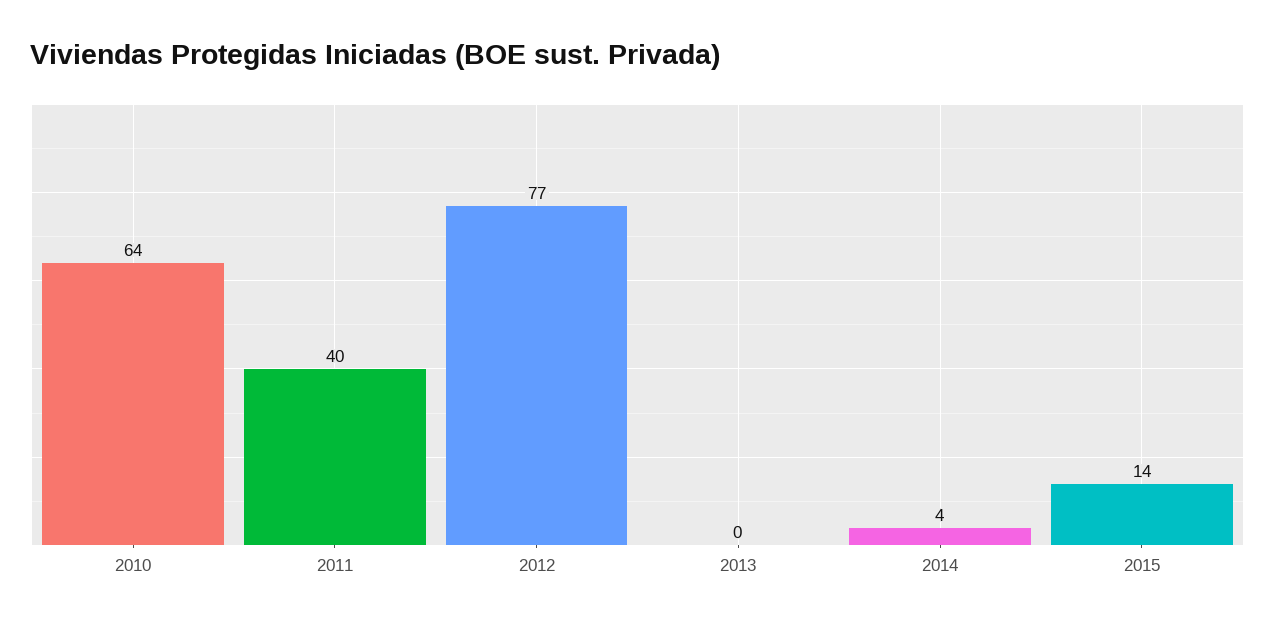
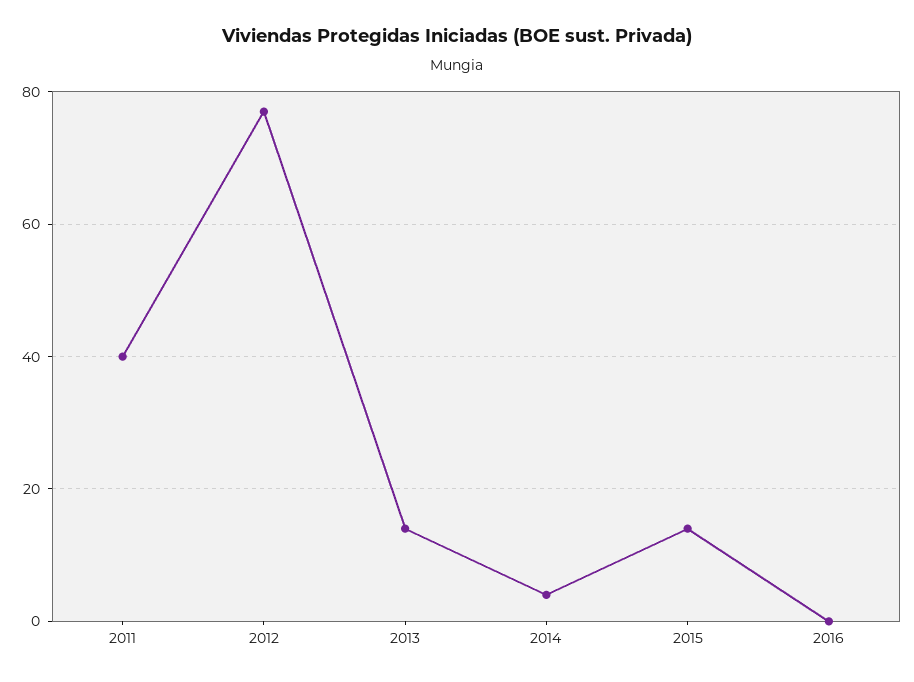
2010: 64 -> none
2013: 0 -> 15
2016: none -> 0

